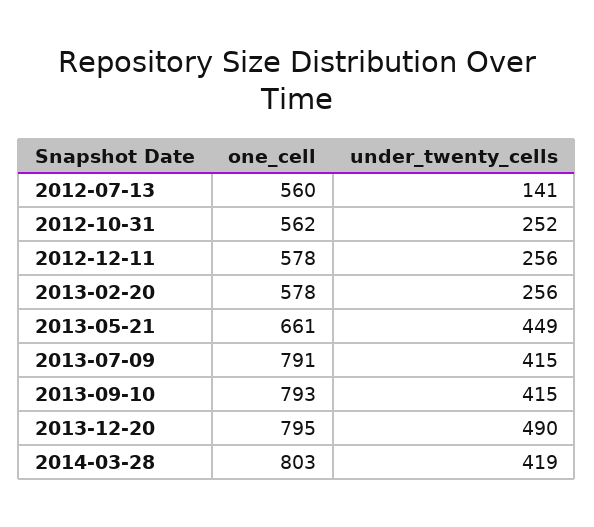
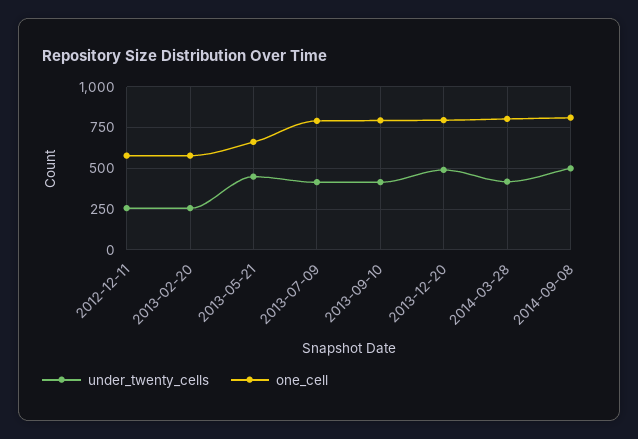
one_cell, 2012-07-13: 560 -> none
under_twenty_cells, 2012-07-13: 141 -> none
one_cell, 2012-10-31: 562 -> none
under_twenty_cells, 2012-10-31: 252 -> none
under_twenty_cells, 2014-09-08: none -> 500
one_cell, 2014-09-08: none -> 800

